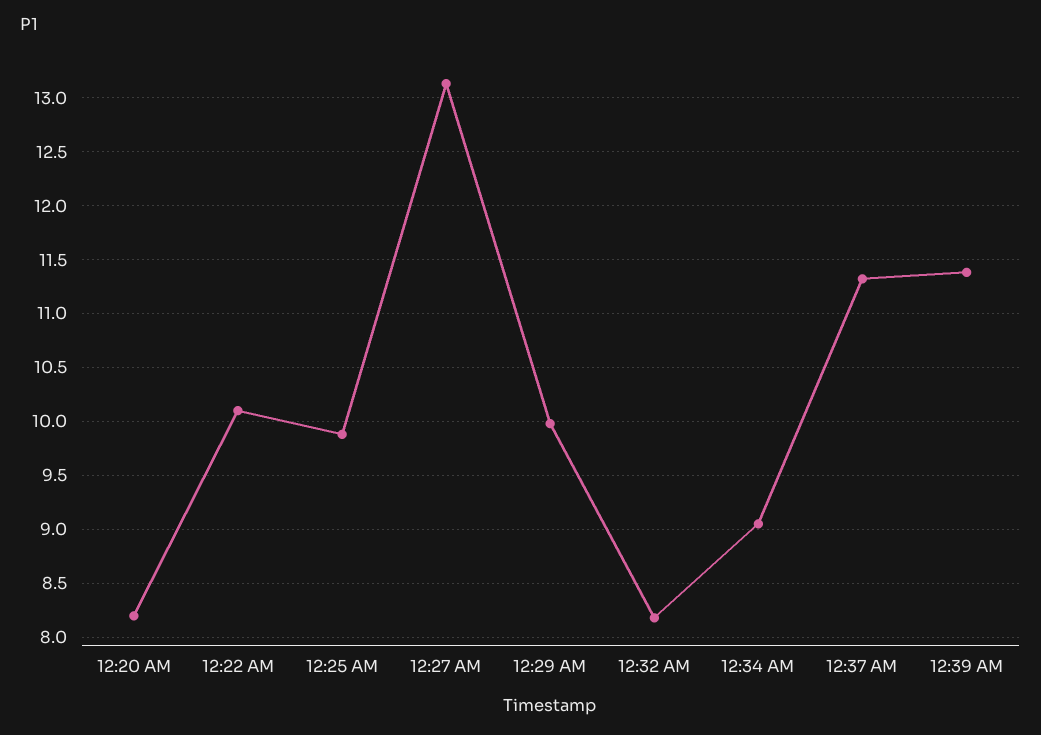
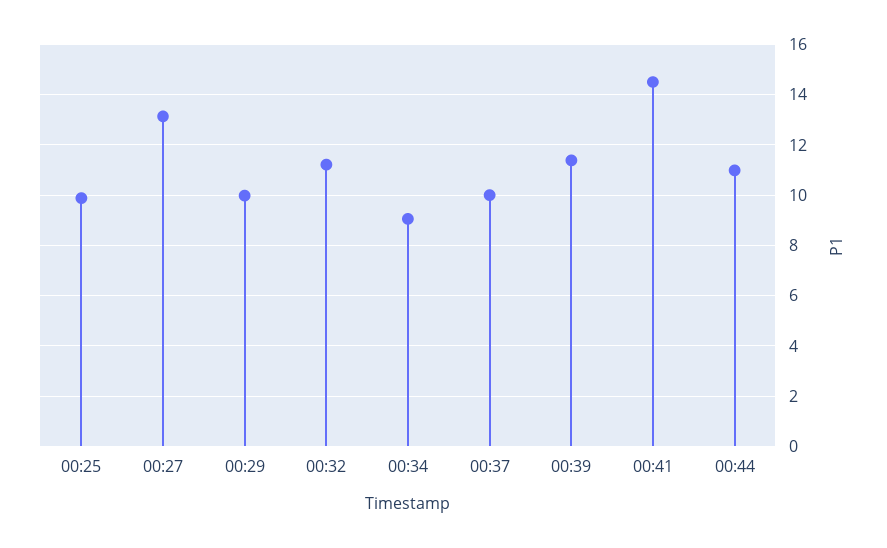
12:20 AM: 8.2 -> none
12:22 AM: 10.1 -> none
12:32 AM: 8.2 -> 11.25
12:37 AM: 11.3 -> 10
00:41: none -> 14.5
00:44: none -> 11

